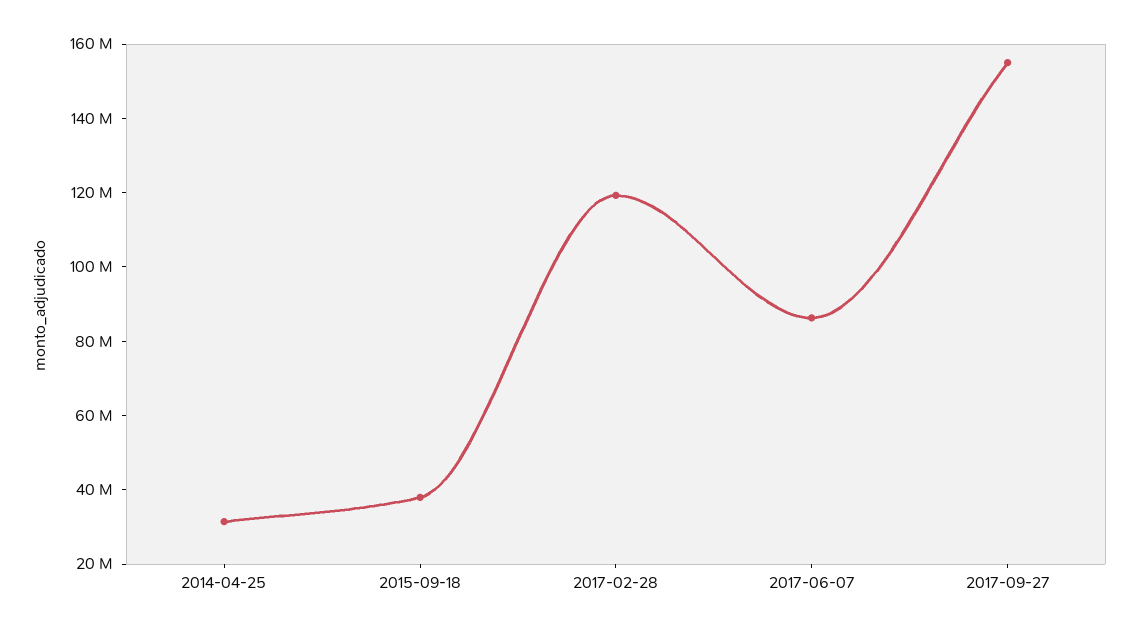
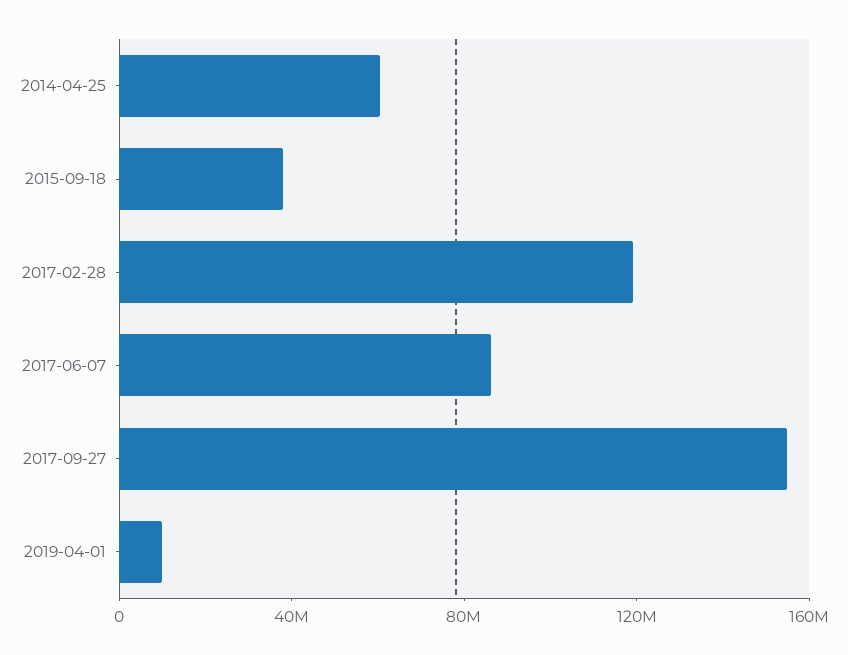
2014-04-25: 30000000 -> 60000000
2019-04-01: none -> 10000000

